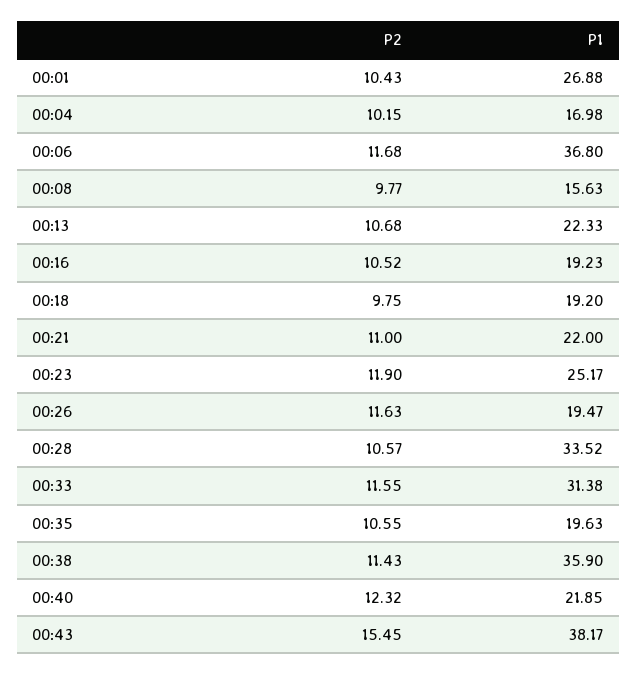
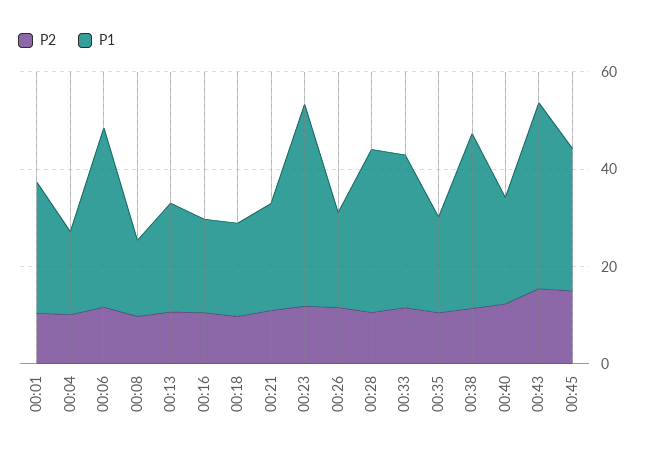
P1, 00:23: 25.17 -> 40
P2, 00:45: none -> 15
P1, 00:45: none -> 30

